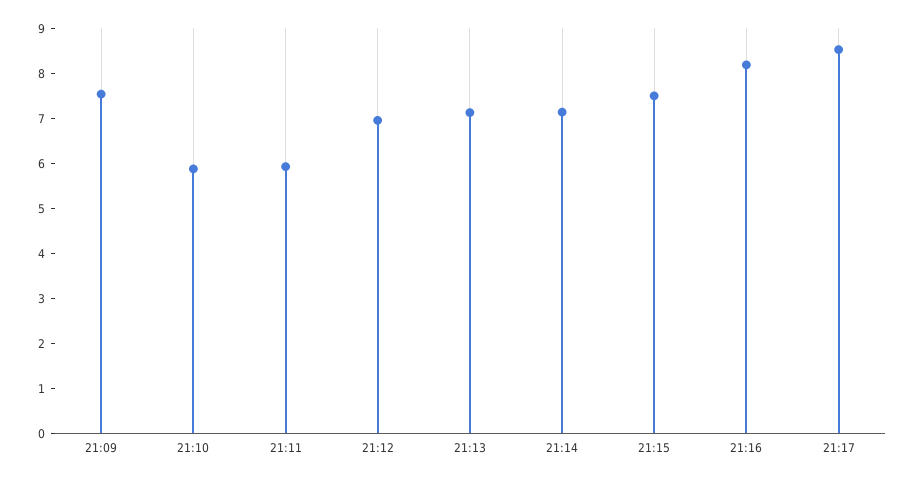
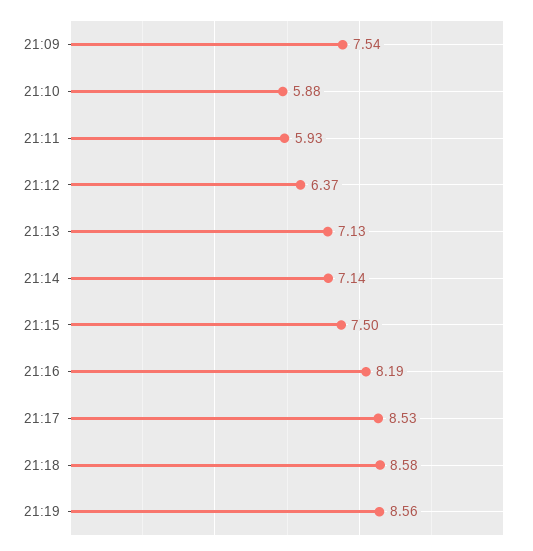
21:12: 7 -> 6.37
21:18: none -> 8.58
21:19: none -> 8.56

